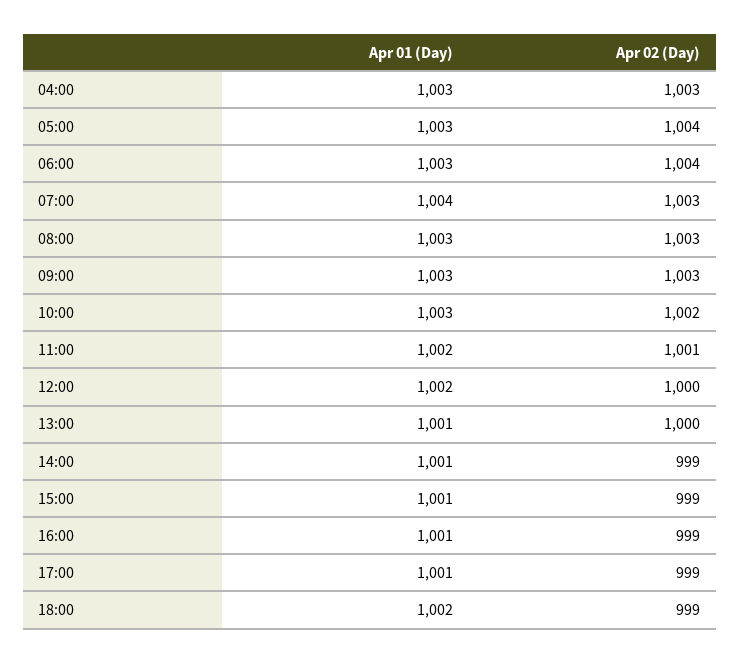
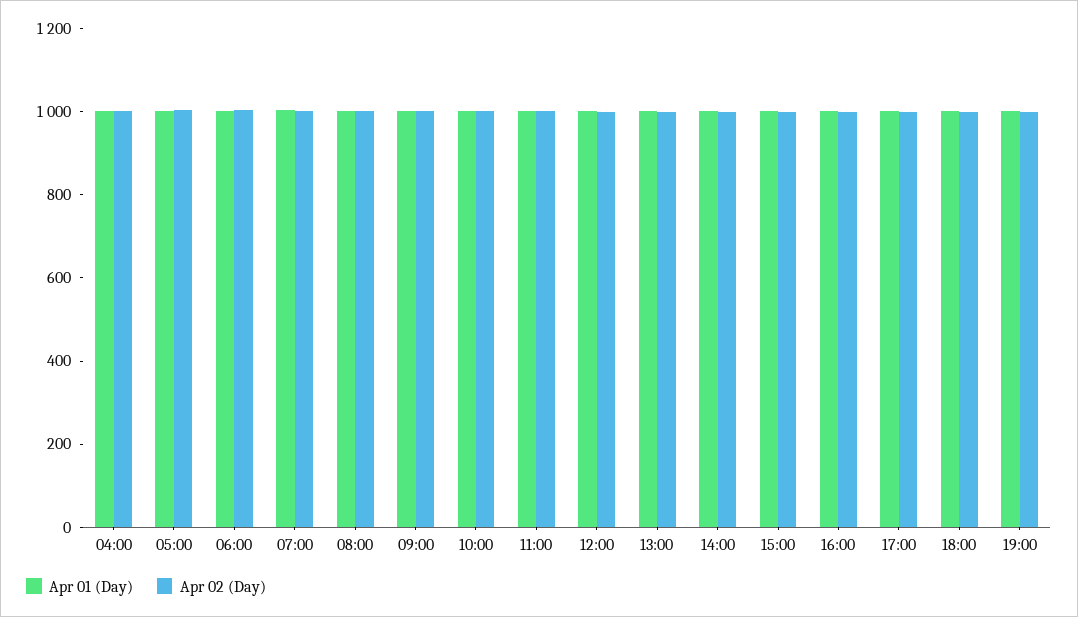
Apr 01 (Day), 19:00: none -> 1000
Apr 02 (Day), 19:00: none -> 1000

